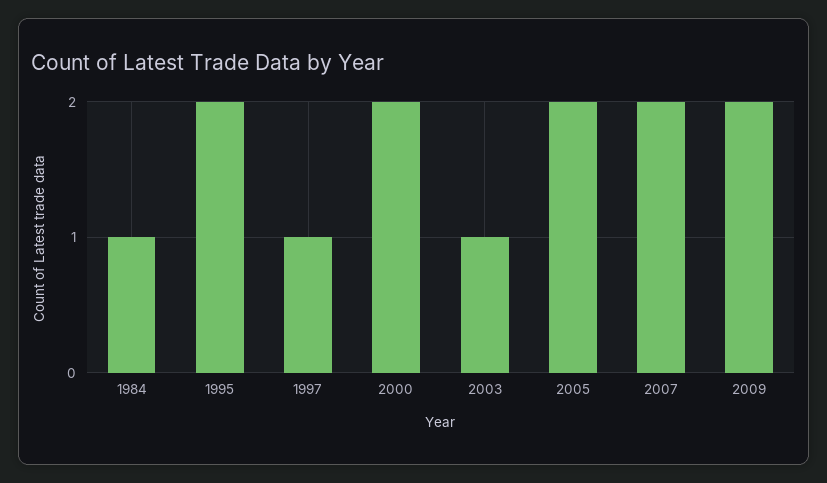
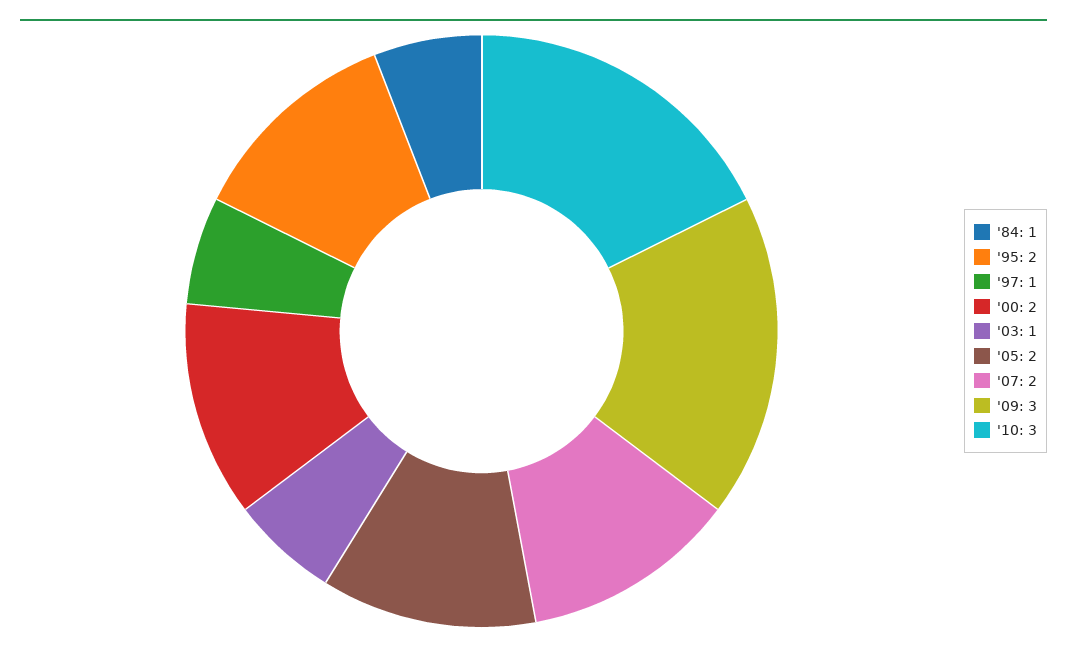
2009: 2 -> 3
'10: none -> 3

